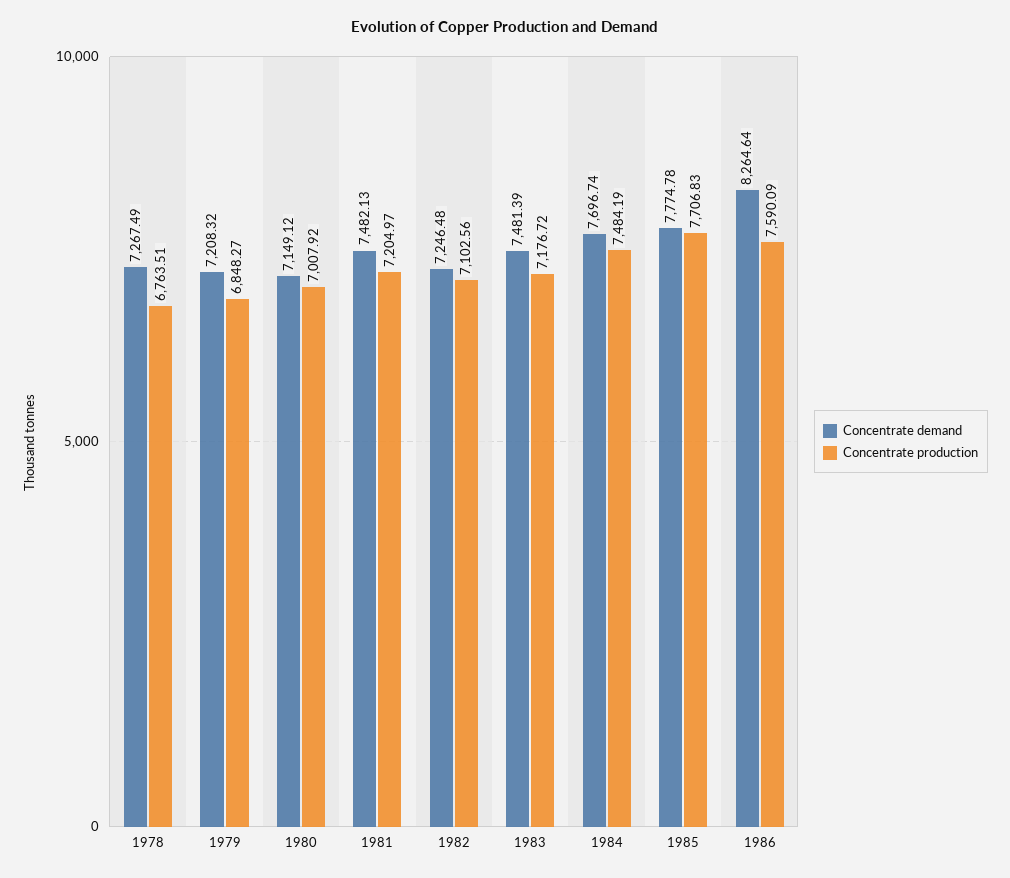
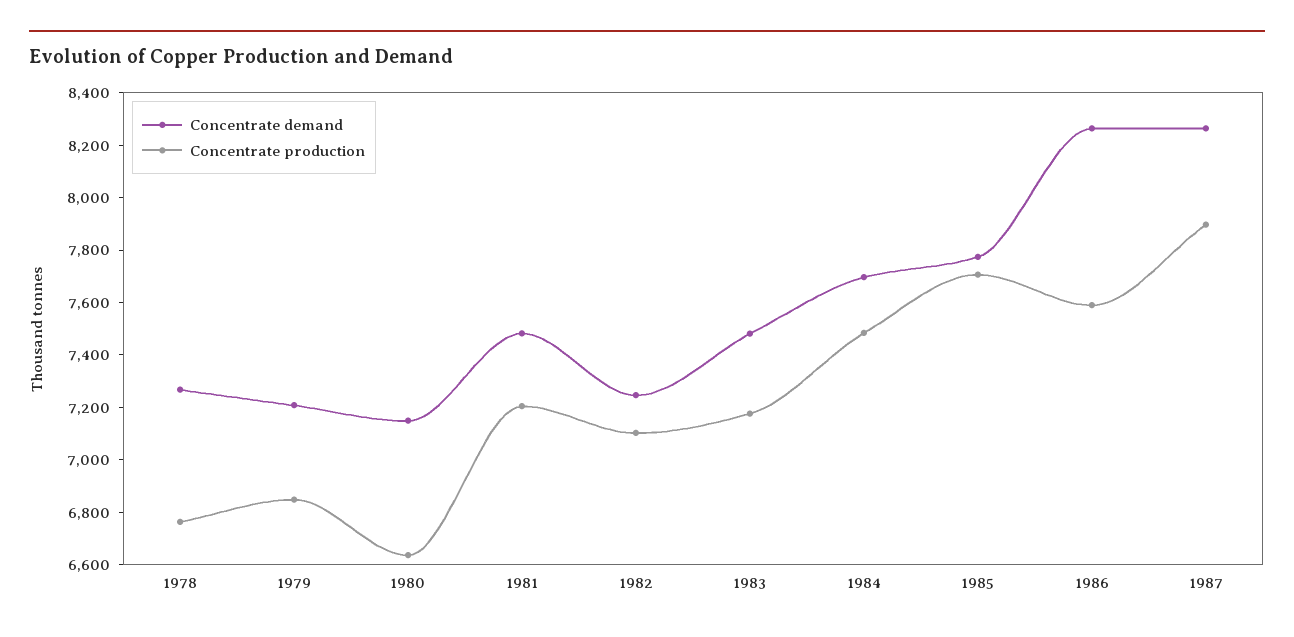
Concentrate production, 1980: 7007.92 -> 6650
Concentrate demand, 1987: none -> 8250
Concentrate production, 1987: none -> 7900

